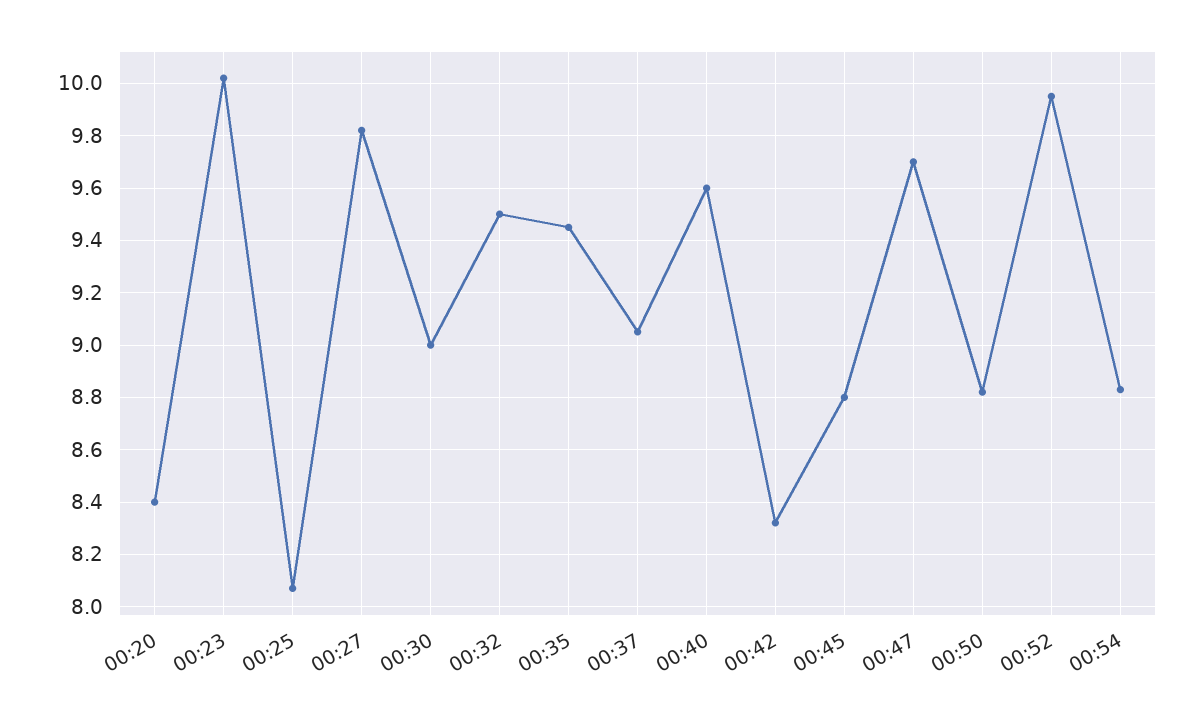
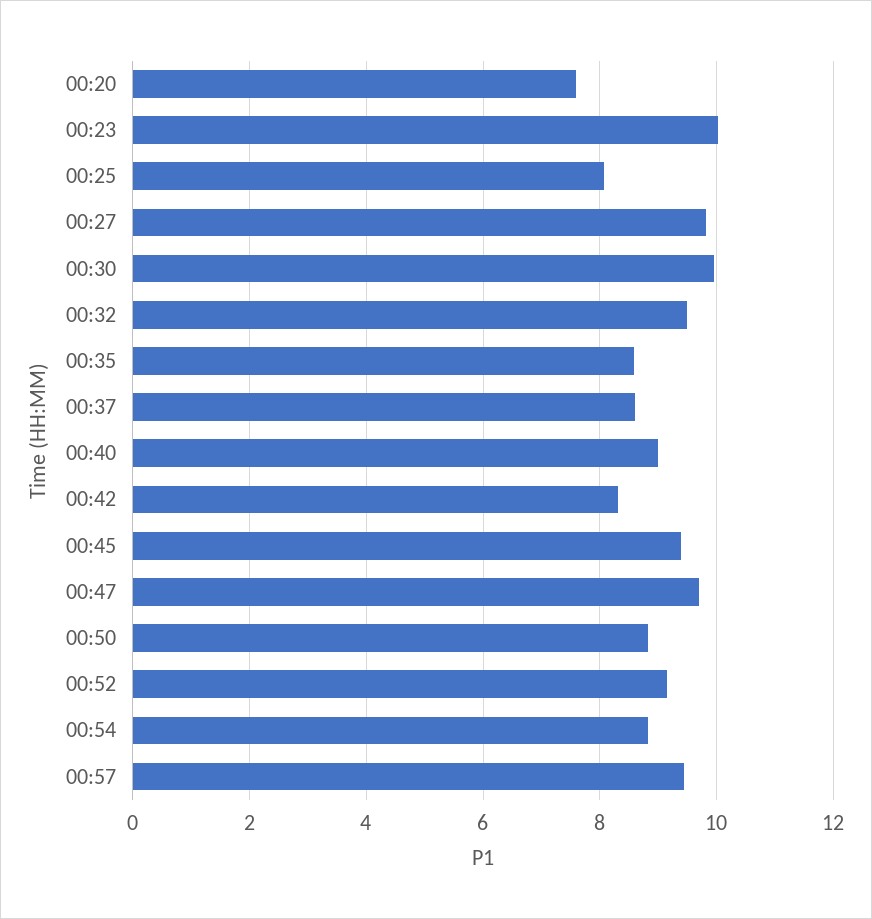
00:20: 8.4 -> 7.6
00:30: 9 -> 10
00:35: 9.45 -> 8.6
00:37: 9.05 -> 8.6
00:40: 9.6 -> 9
00:45: 8.8 -> 9.4
00:52: 9.95 -> 9.2
00:57: none -> 9.4

